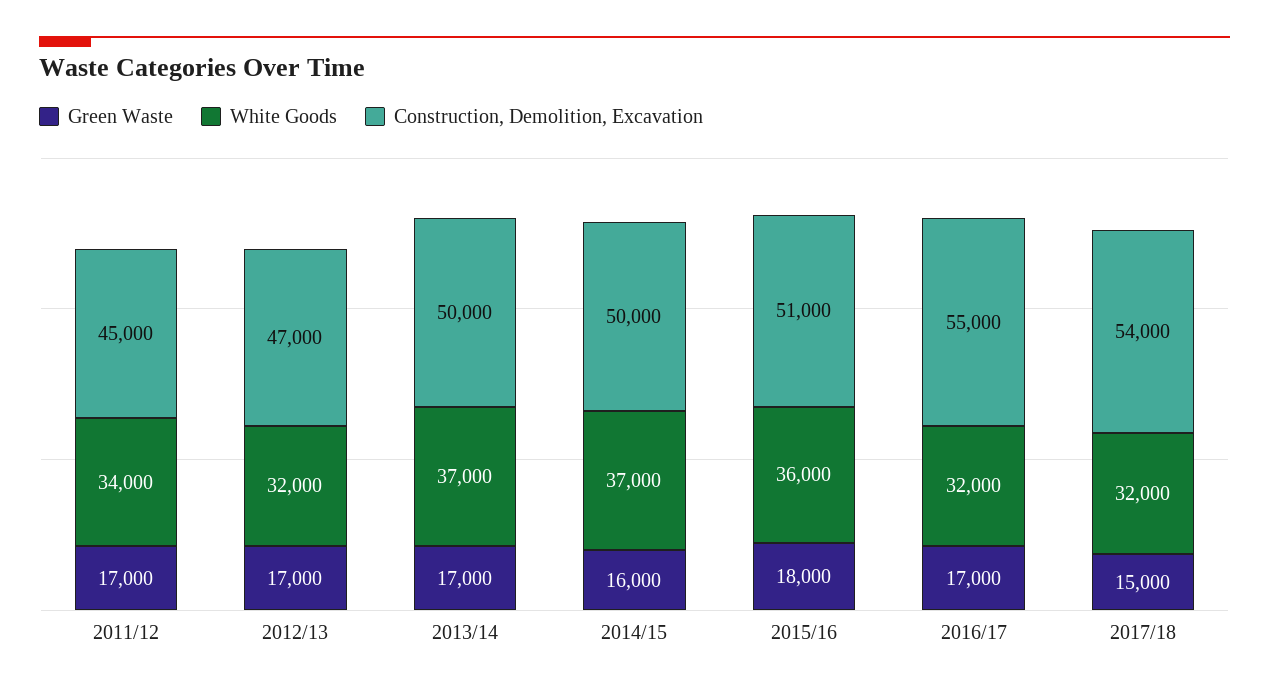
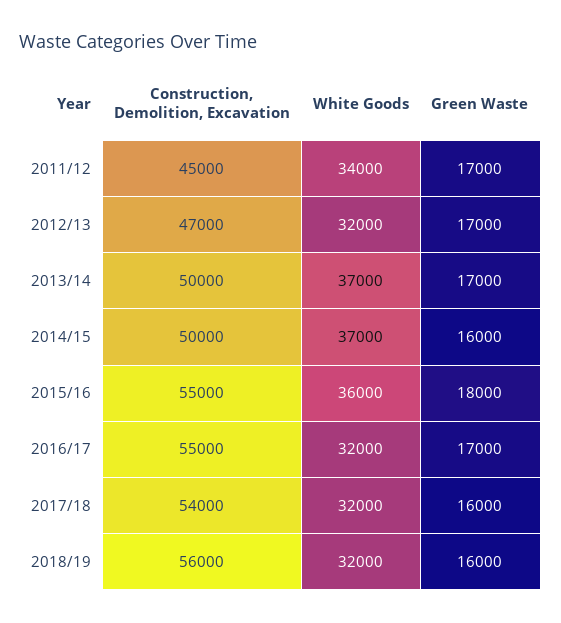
Construction, Demolition, Excavation, 2015/16: 51000 -> 55000
Green Waste, 2017/18: 15000 -> 16000
Construction, Demolition, Excavation, 2018/19: none -> 56000
White Goods, 2018/19: none -> 32000
Green Waste, 2018/19: none -> 16000

